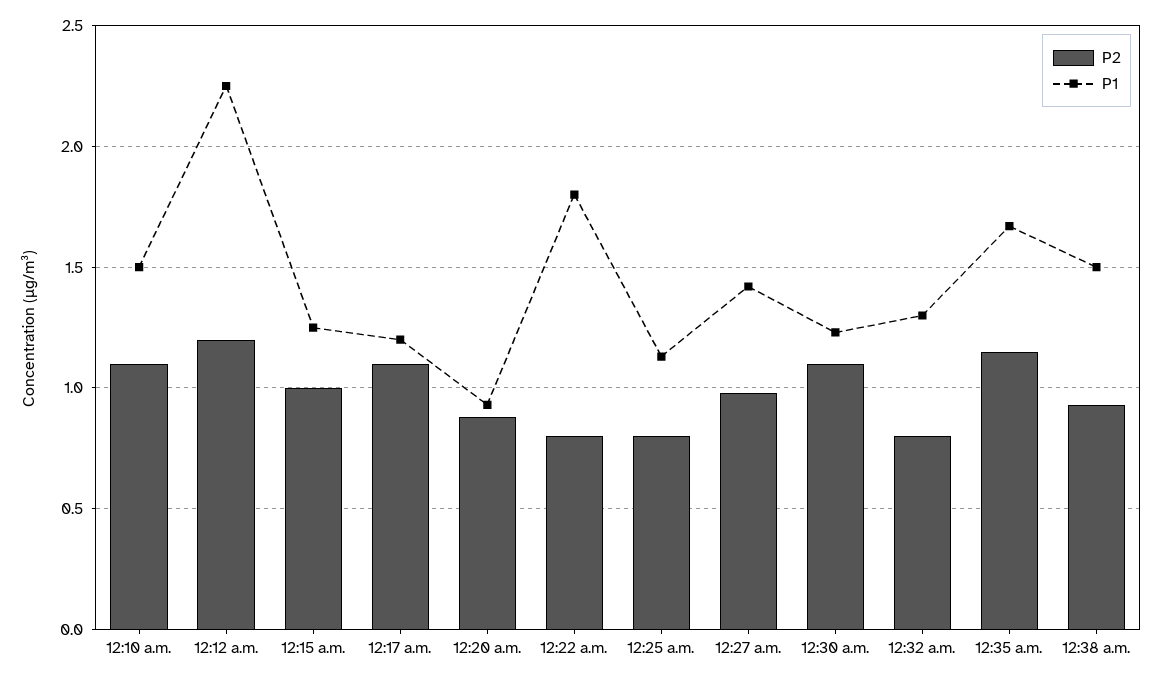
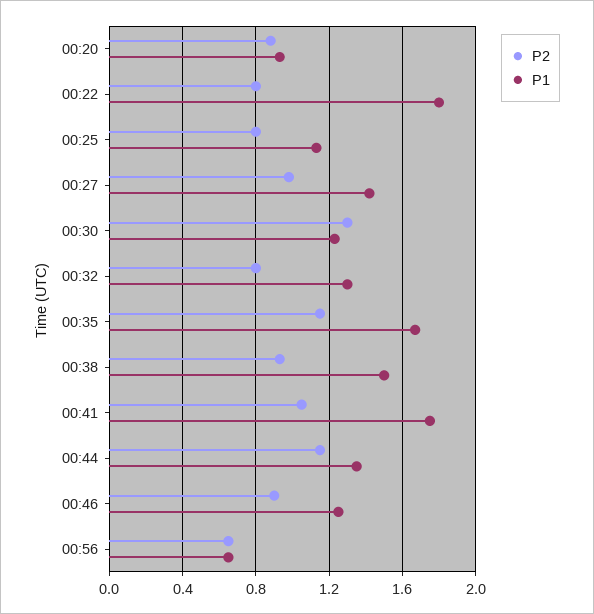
P2, 12:10 a.m.: 1.1 -> none
P1, 12:10 a.m.: 1.5 -> none
P2, 12:12 a.m.: 1.2 -> none
P1, 12:12 a.m.: 2.25 -> none
P2, 12:15 a.m.: 1 -> none
P1, 12:15 a.m.: 1.25 -> none
P2, 12:17 a.m.: 1.1 -> none
P1, 12:17 a.m.: 1.2 -> none
P2, 12:30 a.m.: 1.1 -> 1.3
P2, 00:41: none -> 1.05
P1, 00:41: none -> 1.75
P2, 00:44: none -> 1.15
P1, 00:44: none -> 1.35
P2, 00:46: none -> 0.9
P1, 00:46: none -> 1.25
P2, 00:56: none -> 0.65
P1, 00:56: none -> 0.65

